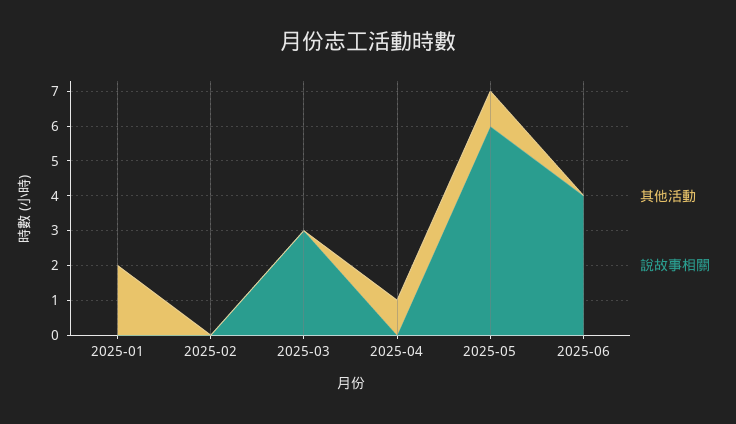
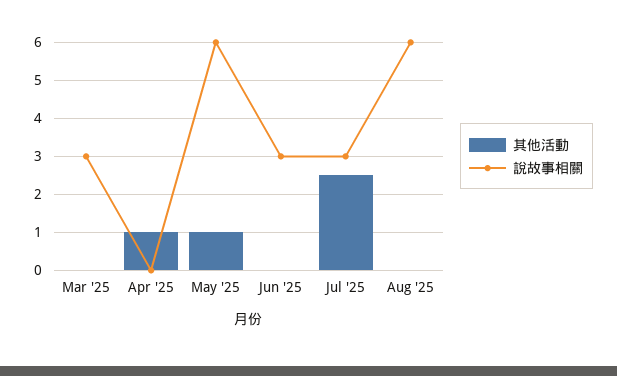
其他活動, 2025-01: 2 -> none
說故事相關, 2025-01: 0 -> none
其他活動, 2025-02: 0 -> none
說故事相關, 2025-02: 0 -> none
說故事相關, 2025-06: 4 -> 3
其他活動, Jul '25: none -> 2.5
說故事相關, Jul '25: none -> 3
其他活動, Aug '25: none -> 0
說故事相關, Aug '25: none -> 6

